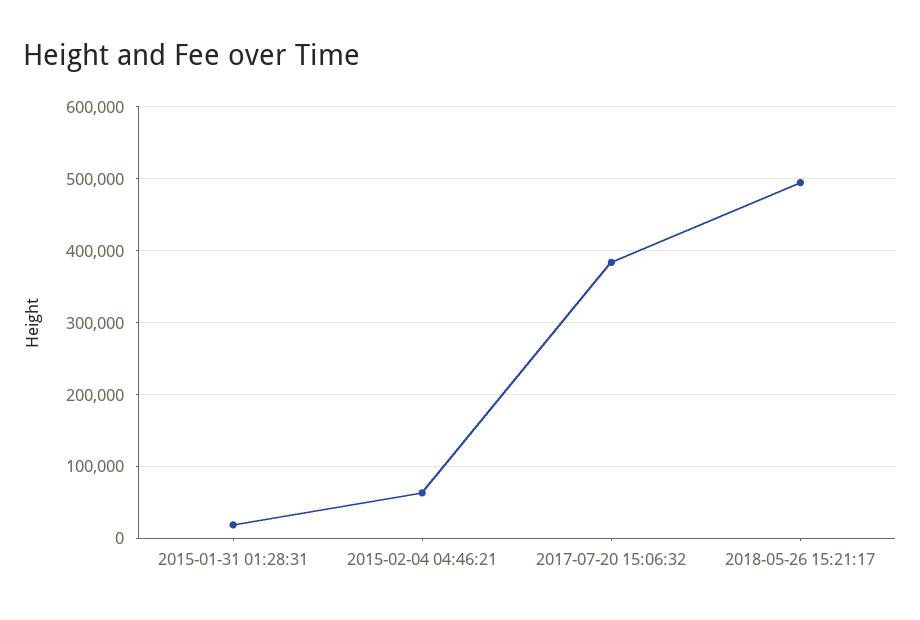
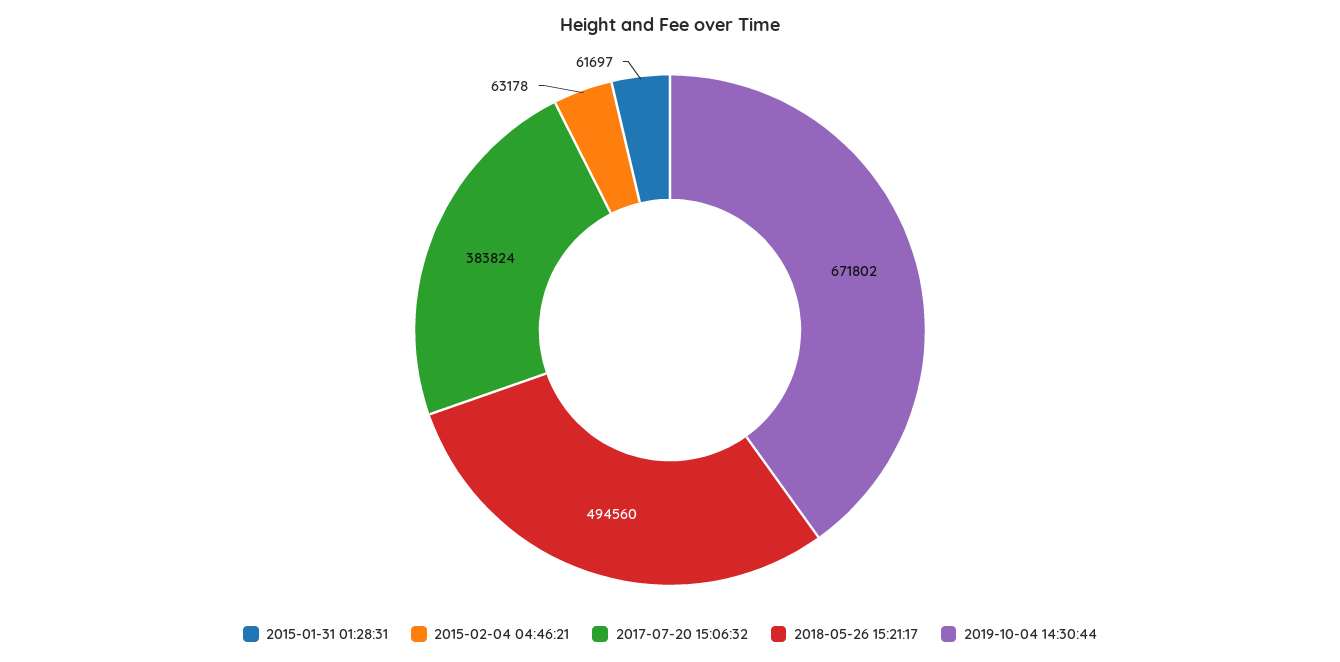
2015-01-31 01:28:31: 20000 -> 61697
2019-10-04 14:30:44: none -> 671802

